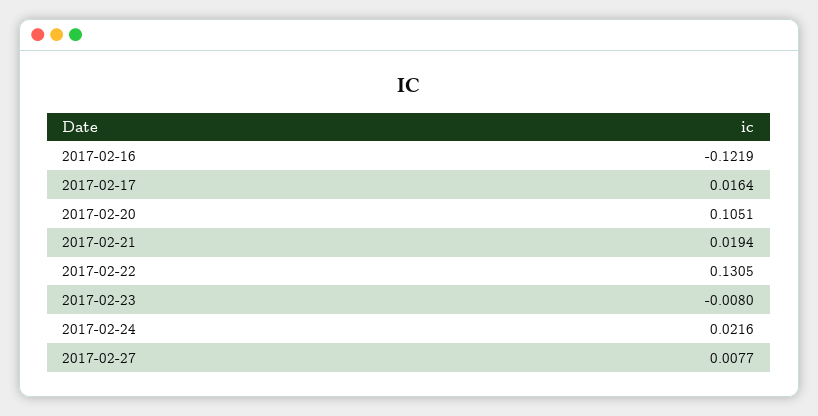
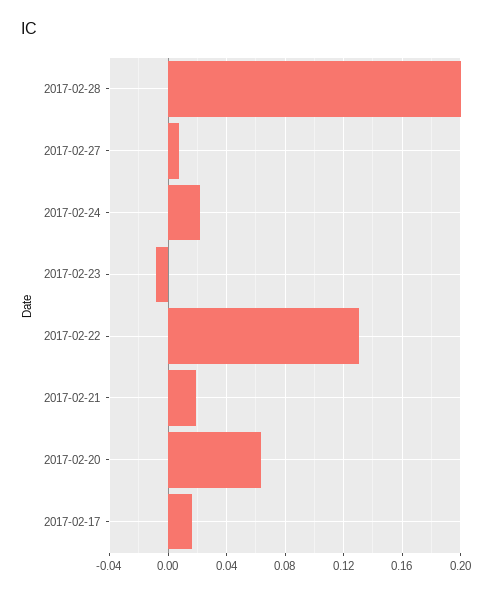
2017-02-16: -0.1219 -> none
2017-02-20: 0.1051 -> 0.065
2017-02-28: none -> 0.2

